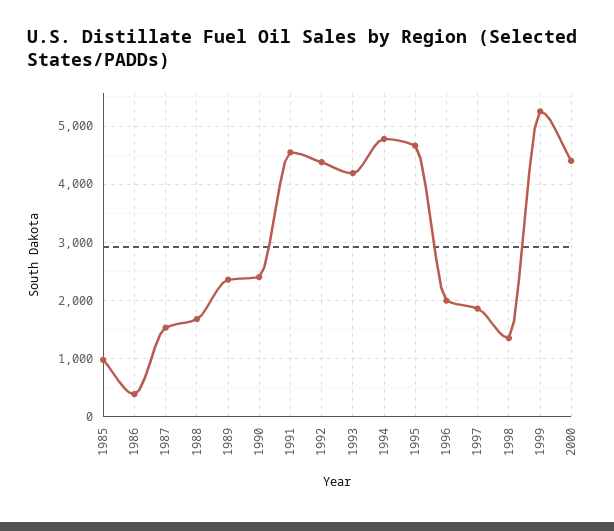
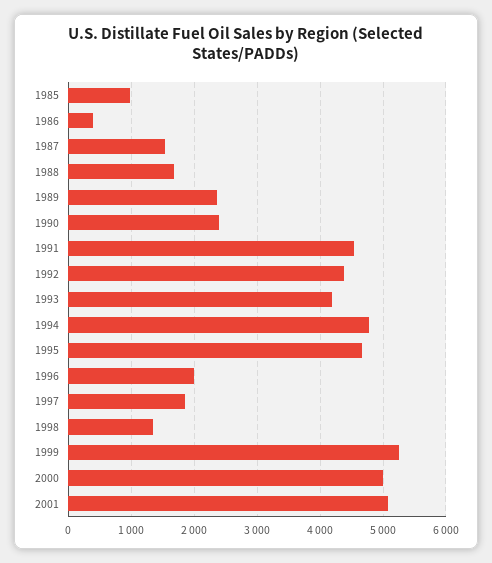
2000: 4400 -> 5000
2001: none -> 5100

